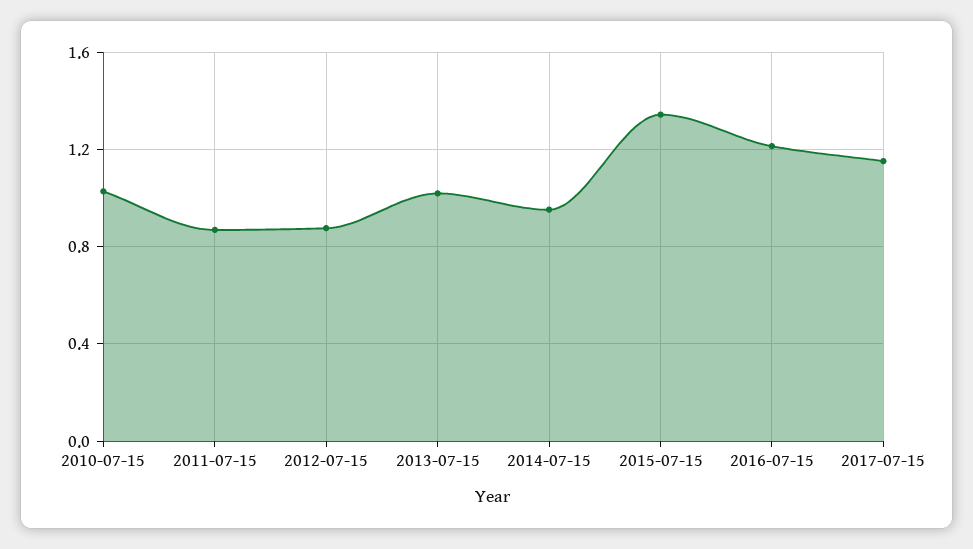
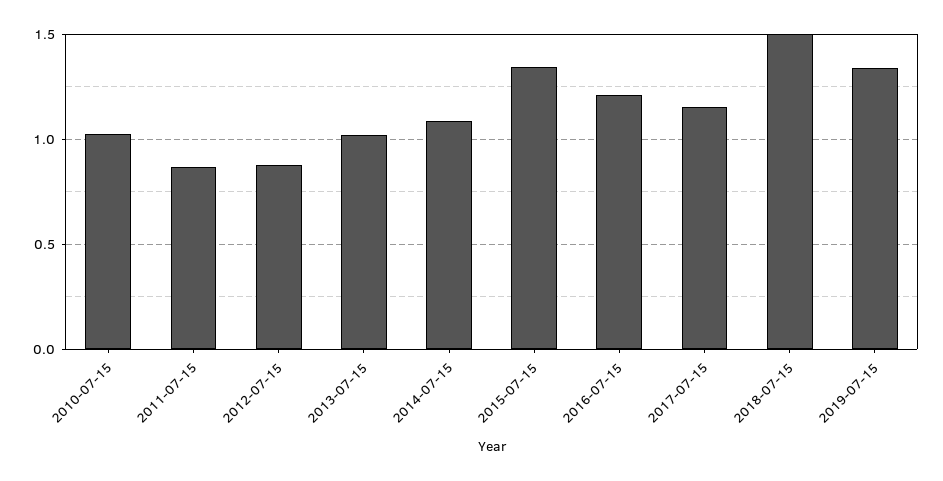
2014-07-15: 0.95 -> 1.1
2018-07-15: none -> 1.5
2019-07-15: none -> 1.35

